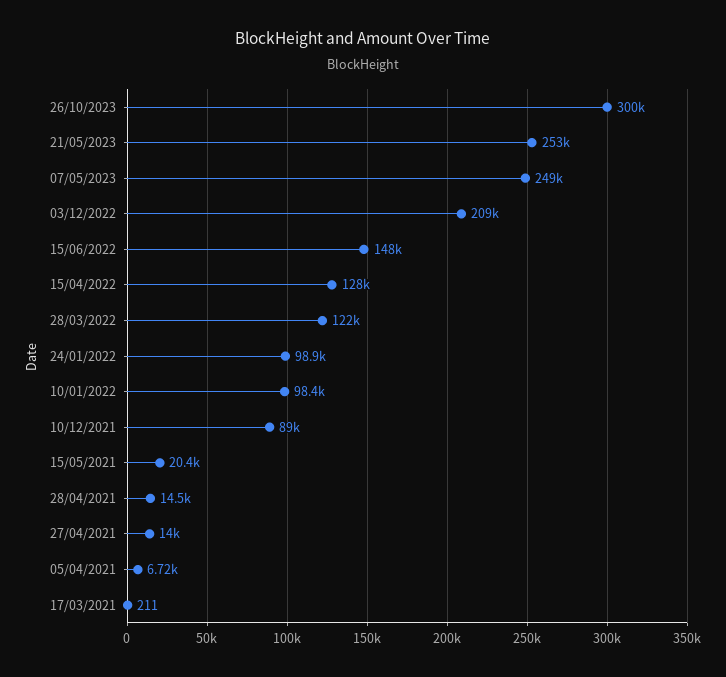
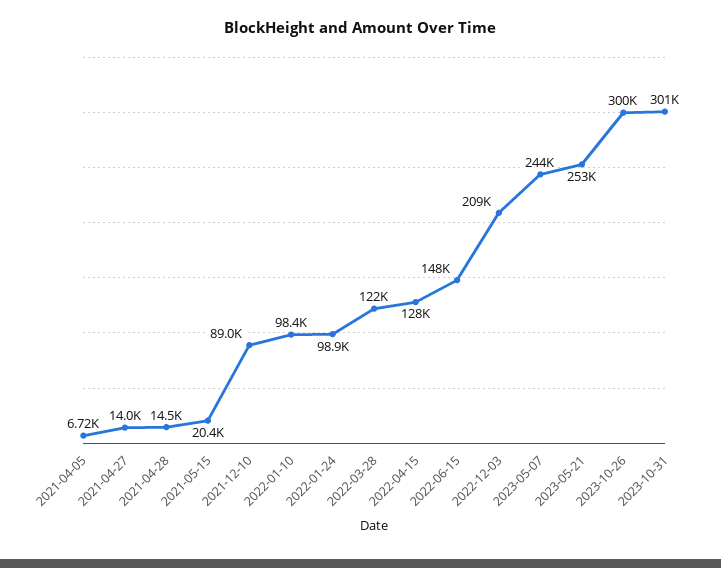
07/05/2023: 249000 -> 244000
17/03/2021: 211 -> none
2023-10-31: none -> 301000

